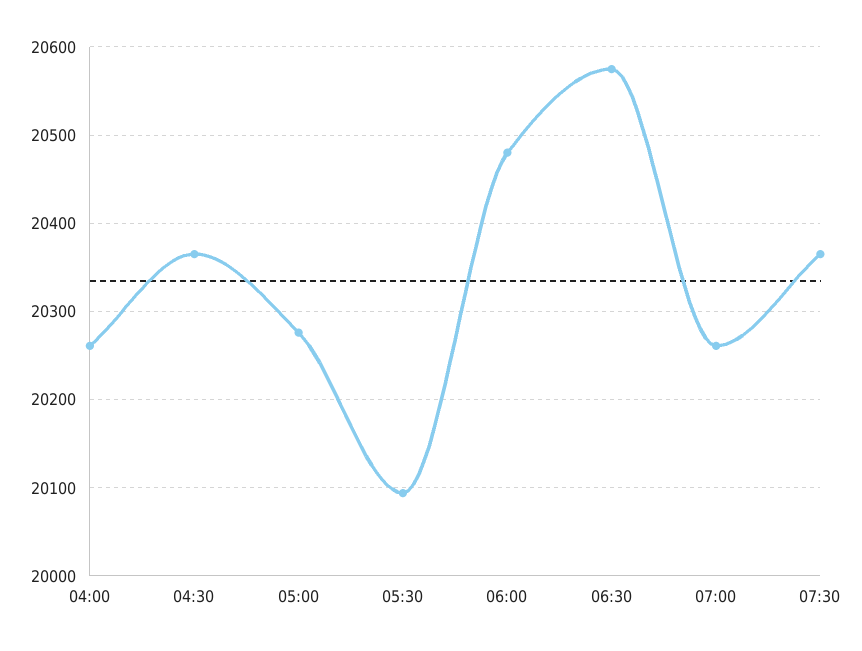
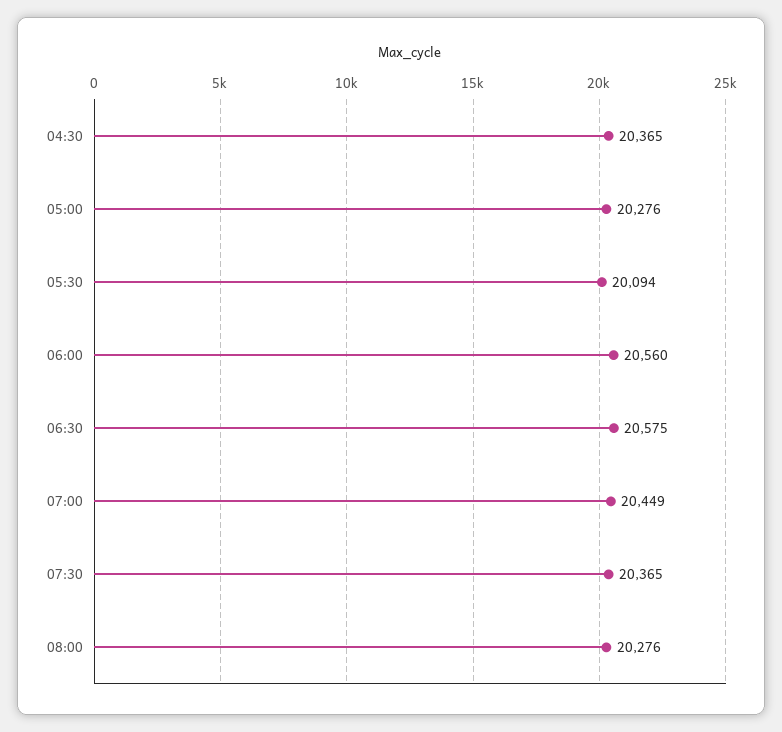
04:00: 20260 -> none
06:00: 20480 -> 20560
07:00: 20260 -> 20449
08:00: none -> 20276

